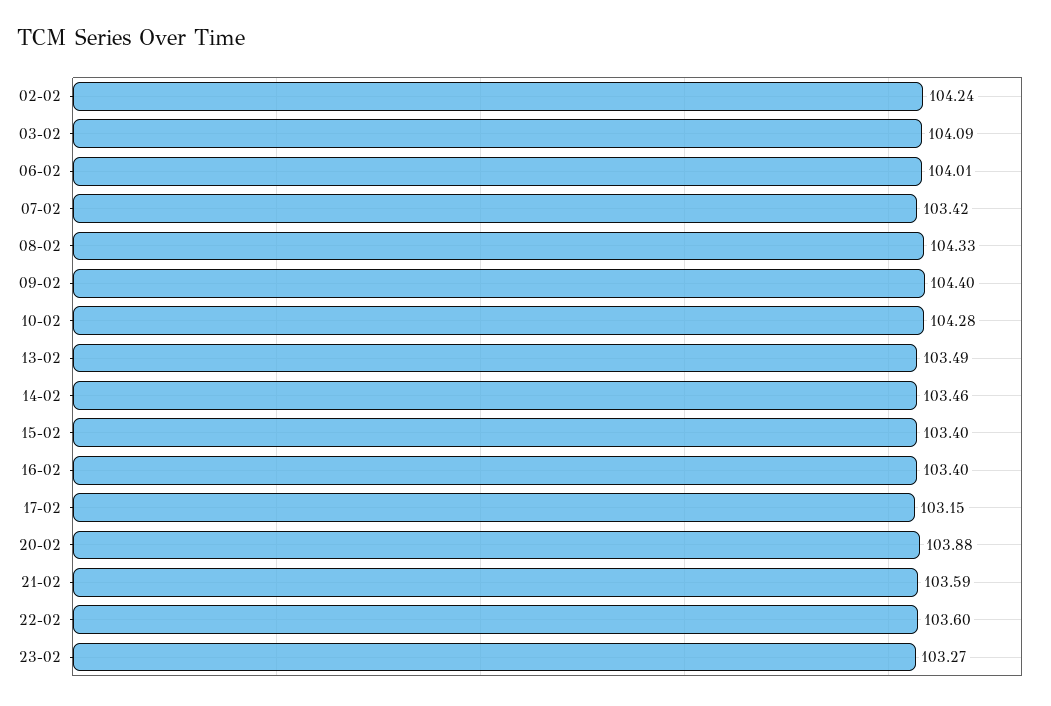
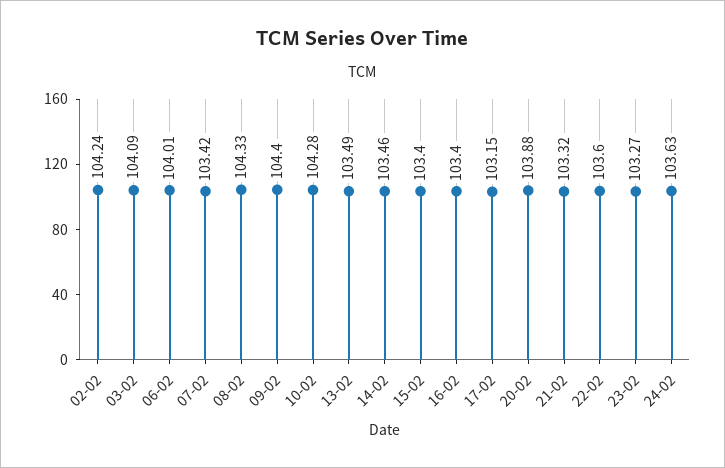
21-02: 103.59 -> 103.32
24-02: none -> 103.63

